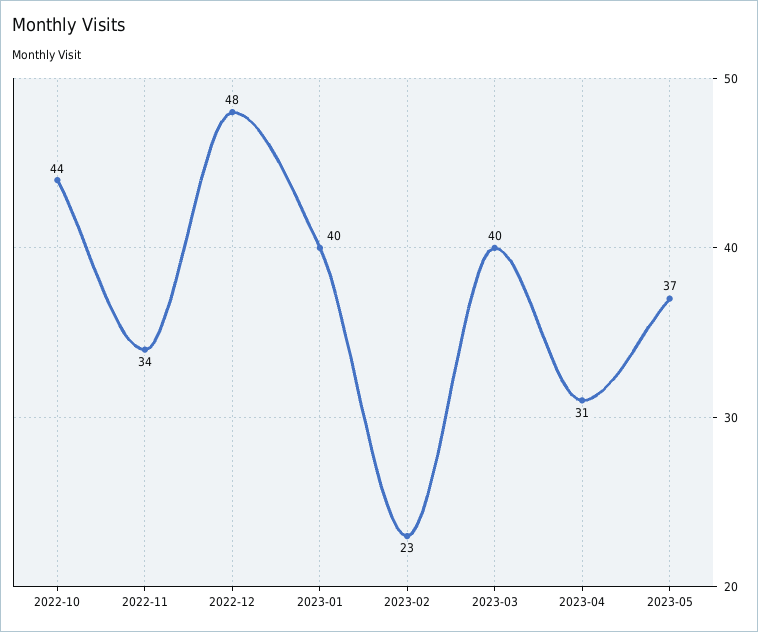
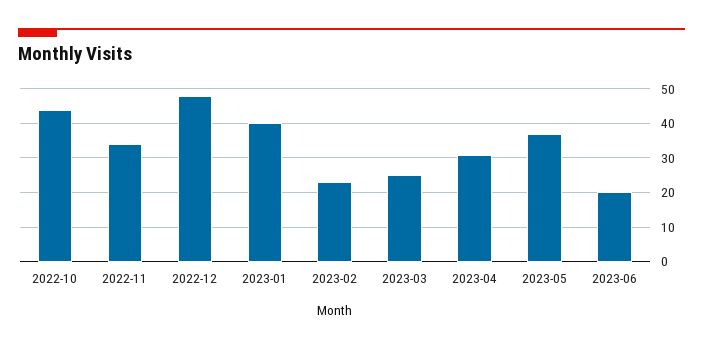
2023-03: 40 -> 25
2023-06: none -> 20

